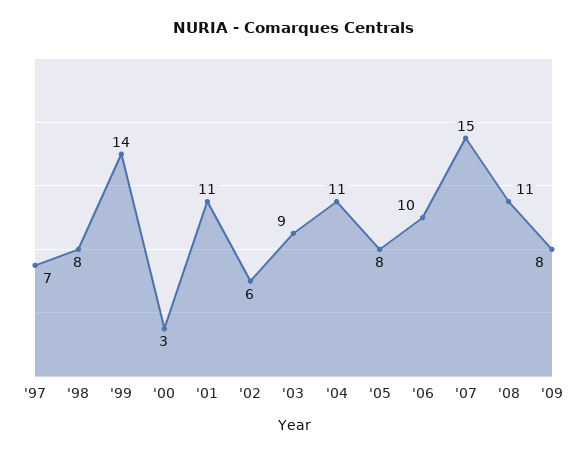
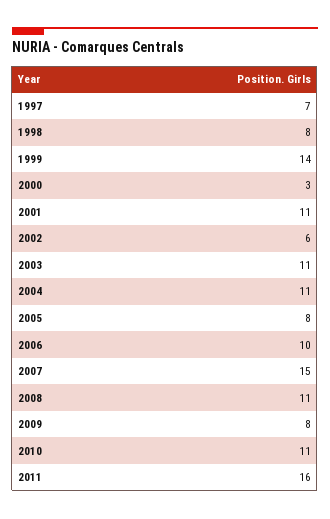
'03: 9 -> 11
2010: none -> 11
2011: none -> 16

